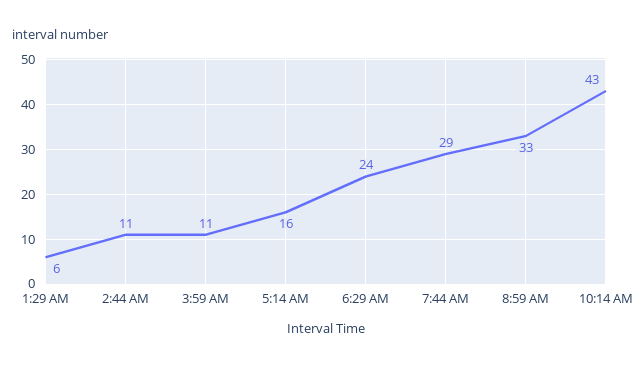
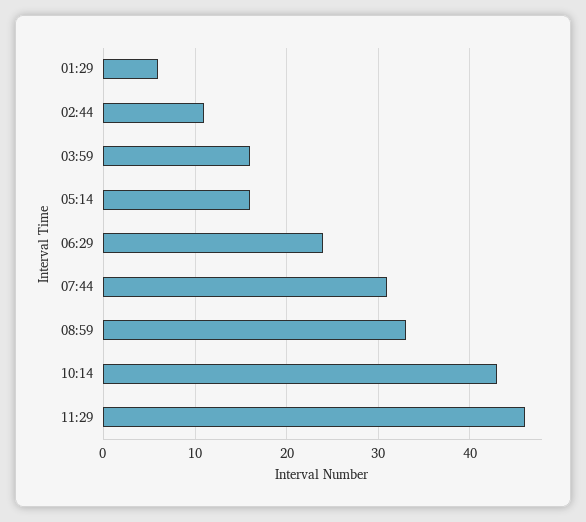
3:59 AM: 11 -> 16
7:44 AM: 29 -> 31
11:29: none -> 46

